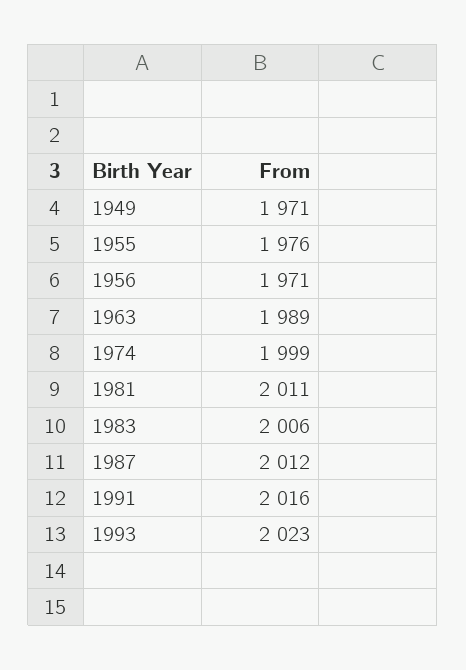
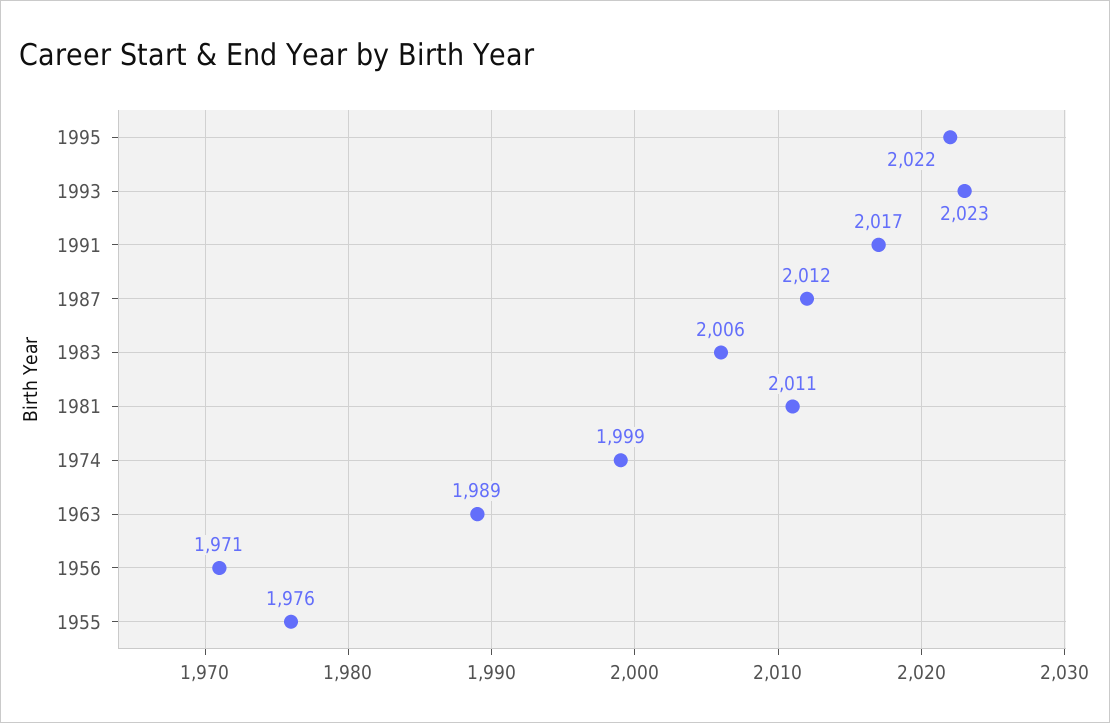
1949: 1971 -> none
1991: 2016 -> 2017
1995: none -> 2022

